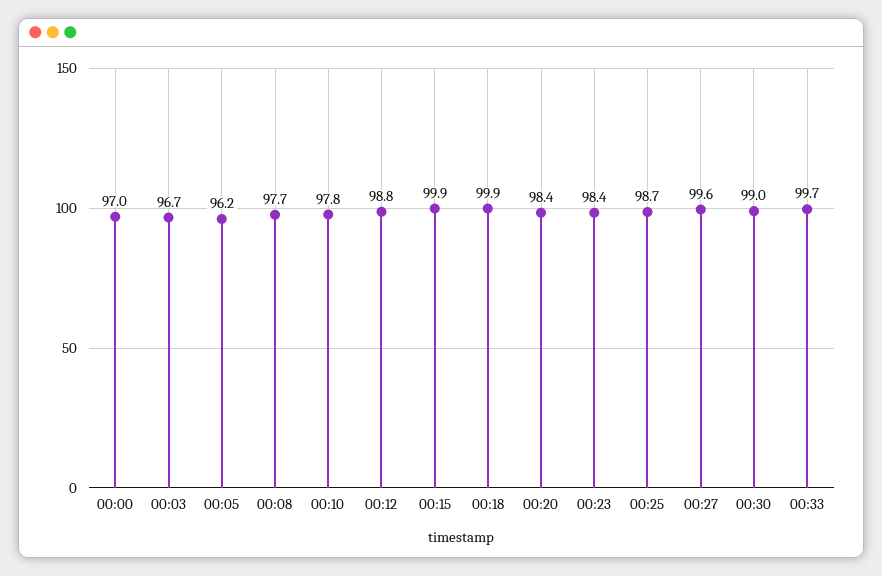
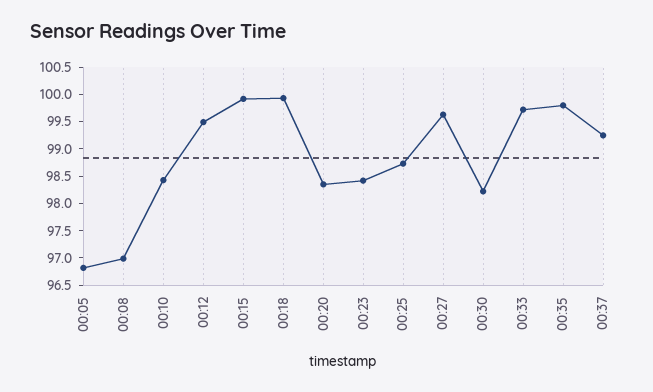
00:00: 97 -> none
00:03: 96.7 -> none
00:05: 96.2 -> 96.75
00:08: 97.7 -> 97
00:10: 97.8 -> 98.5
00:12: 98.8 -> 99.5
00:30: 99 -> 98.25
00:35: none -> 99.75
00:37: none -> 99.25

